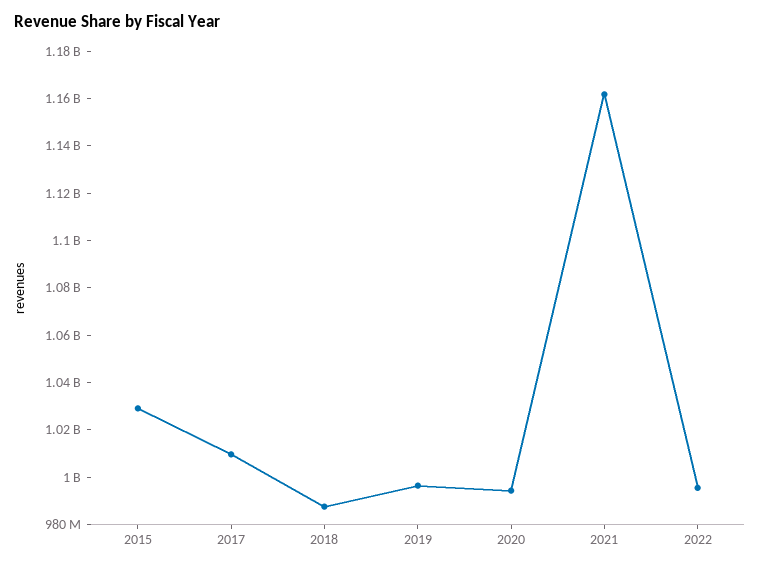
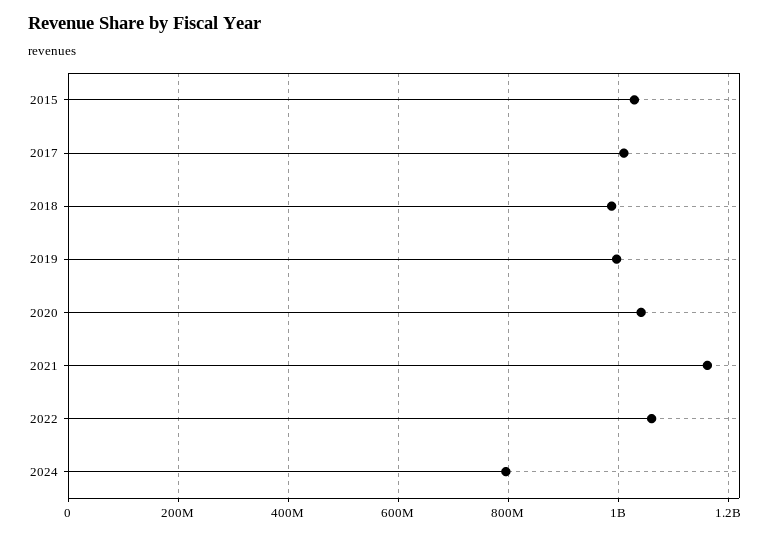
2020: 995000000 -> 1040000000
2022: 995000000 -> 1060000000
2024: none -> 800000000

